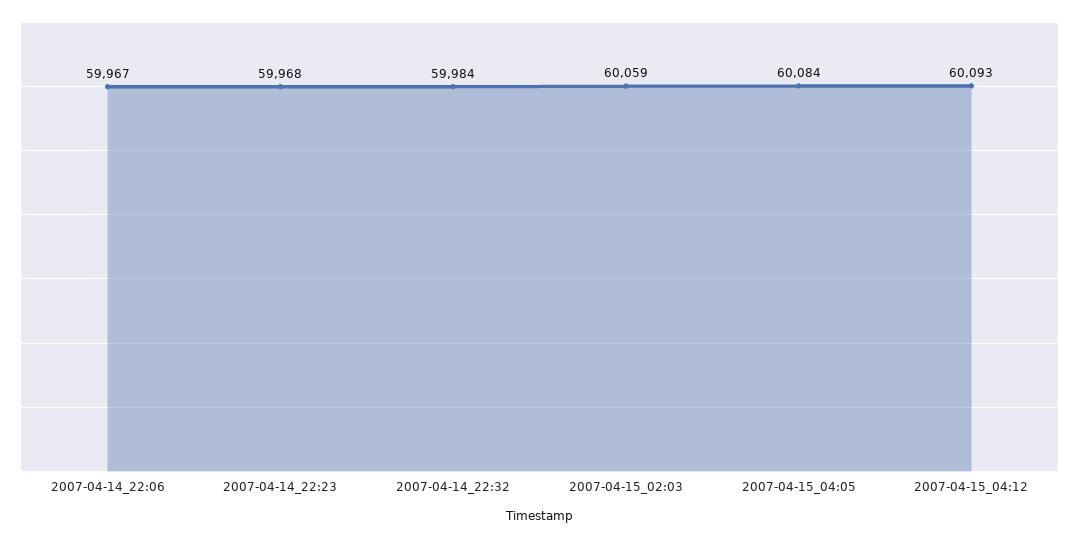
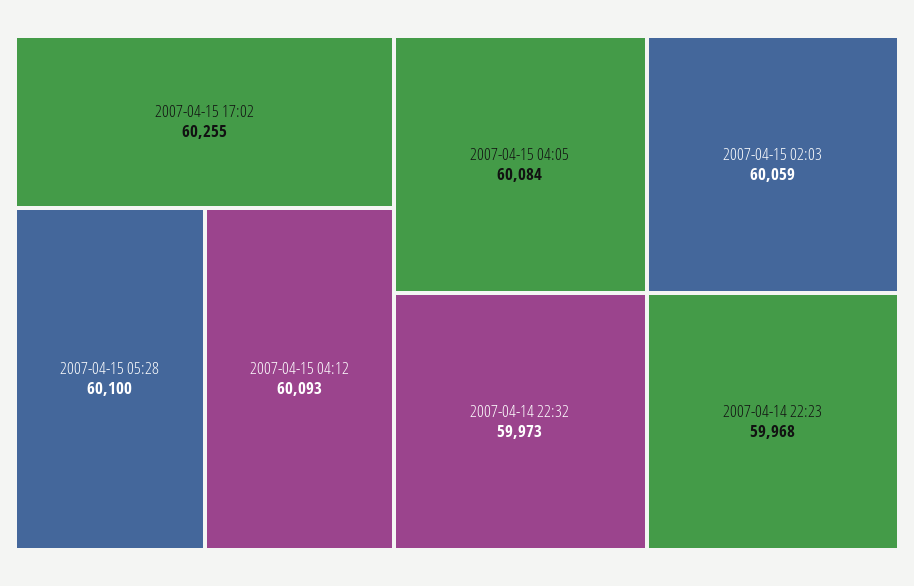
2007-04-14_22:06: 59967 -> none
2007-04-14_22:32: 59984 -> 59973
2007-04-15 17:02: none -> 60255
2007-04-15 05:28: none -> 60100

